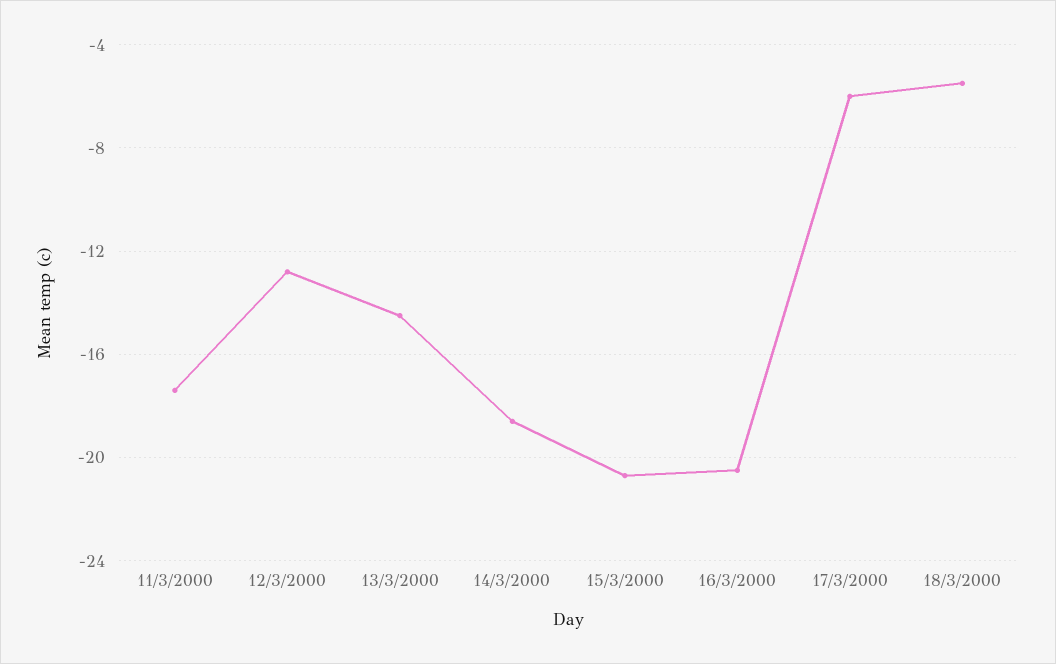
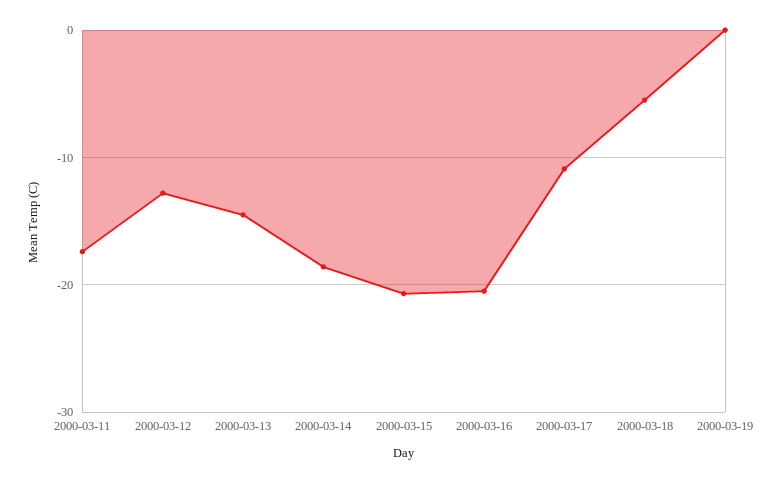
17/3/2000: -6 -> -11
2000-03-19: none -> 0

